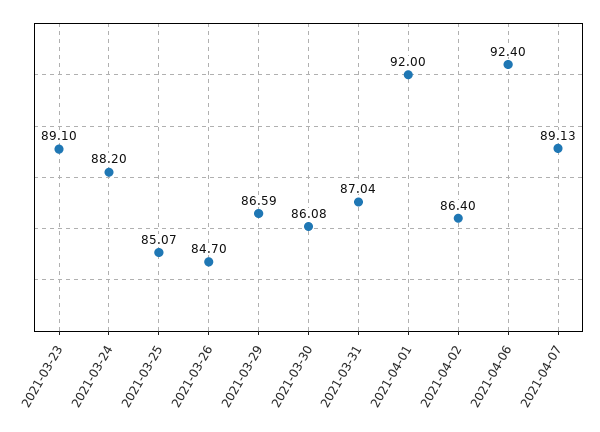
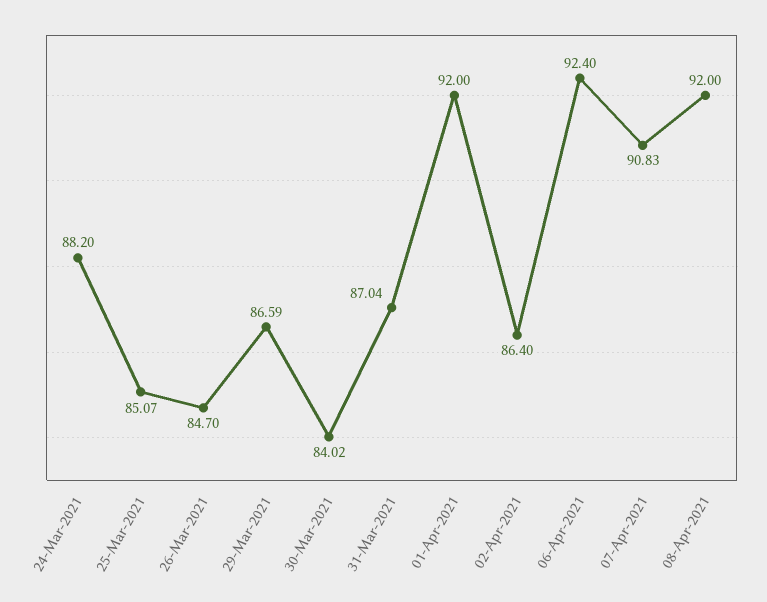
2021-03-23: 89.1 -> none
2021-03-30: 86.08 -> 84.02
2021-04-07: 89.13 -> 90.83
08-Apr-2021: none -> 92

